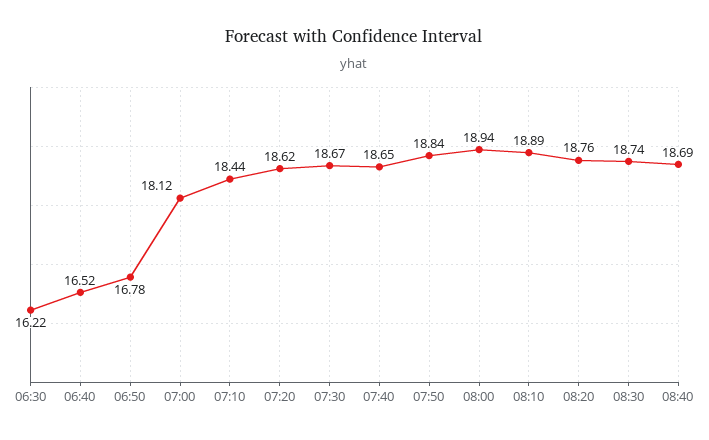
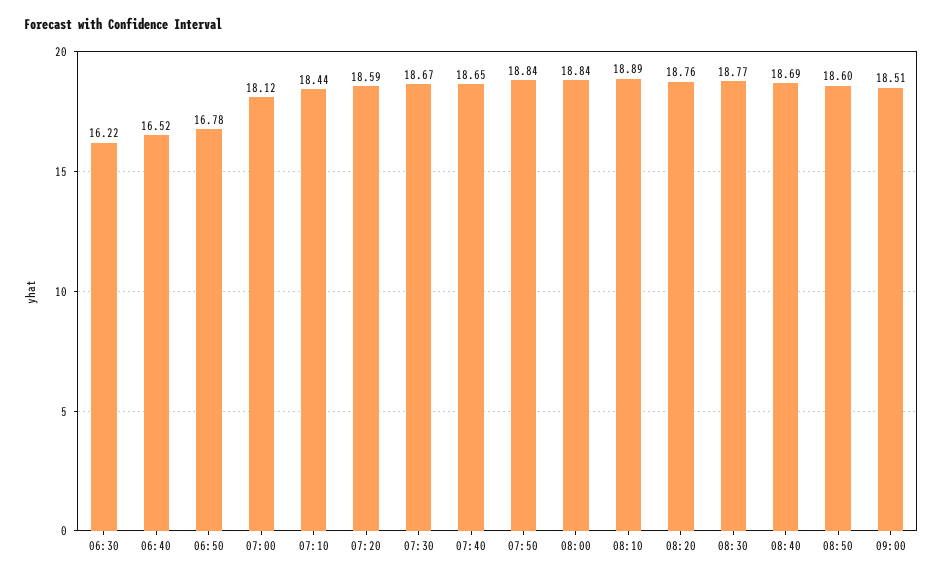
07:20: 18.62 -> 18.59
08:00: 18.94 -> 18.84
08:30: 18.74 -> 18.77
08:50: none -> 18.6
09:00: none -> 18.51

